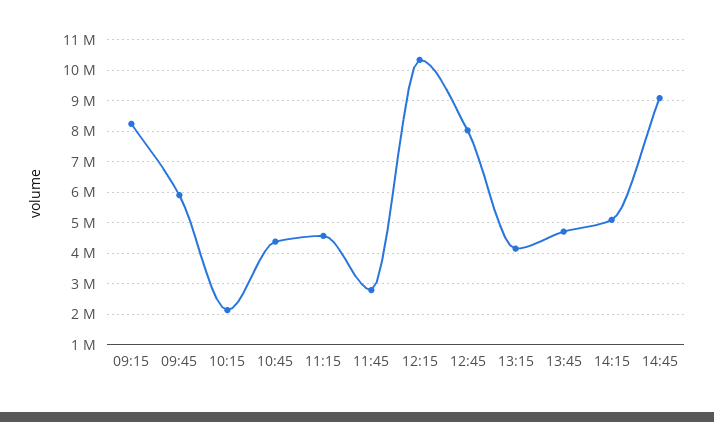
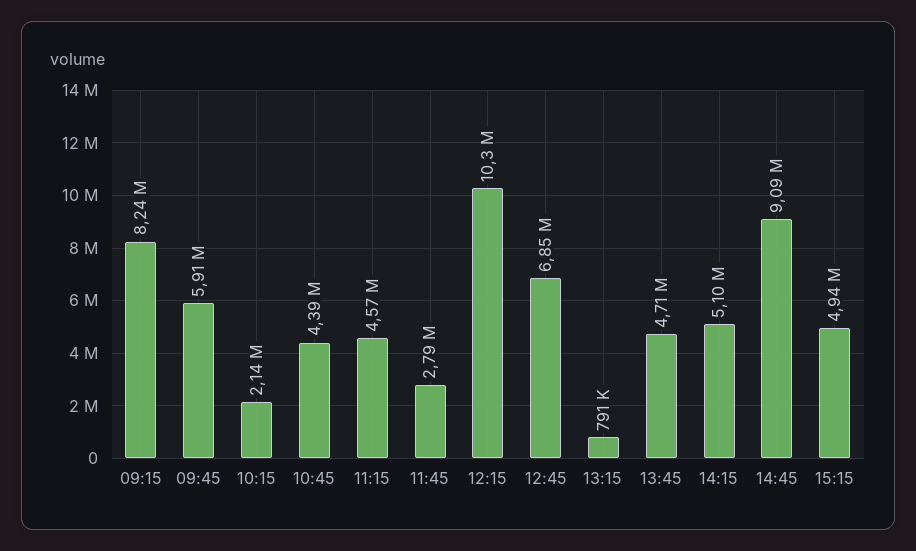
12:45: 8000000 -> 6850000
13:15: 4200000 -> 791000
15:15: none -> 4940000

